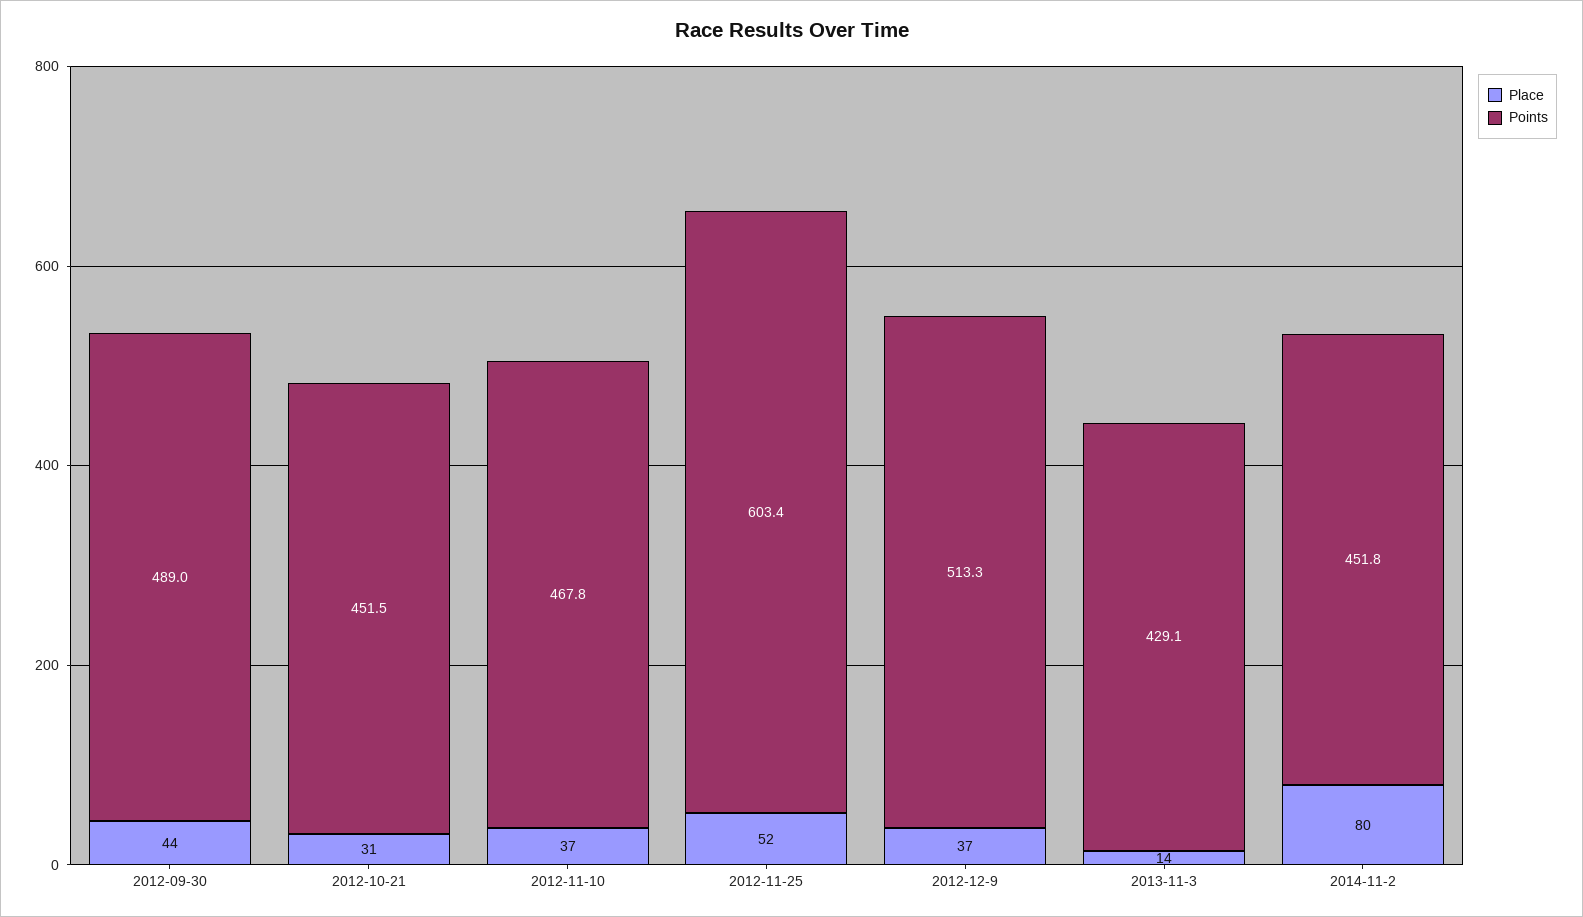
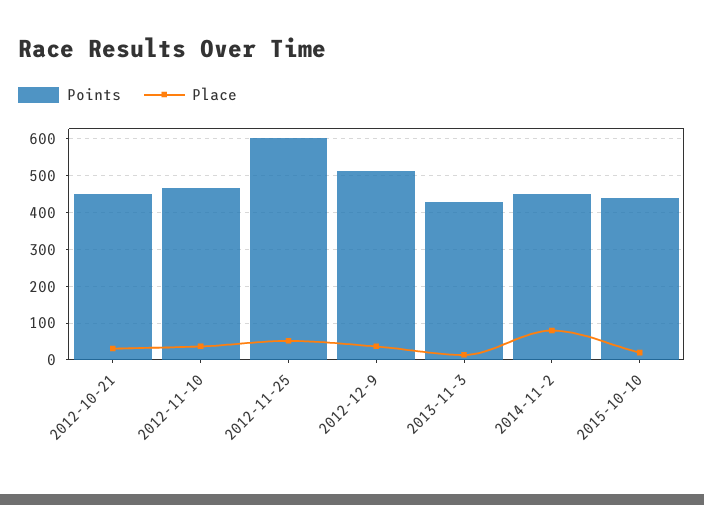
Place, 2012-09-30: 44 -> none
Points, 2012-09-30: 489 -> none
Points, 2015-10-10: none -> 440
Place, 2015-10-10: none -> 20

